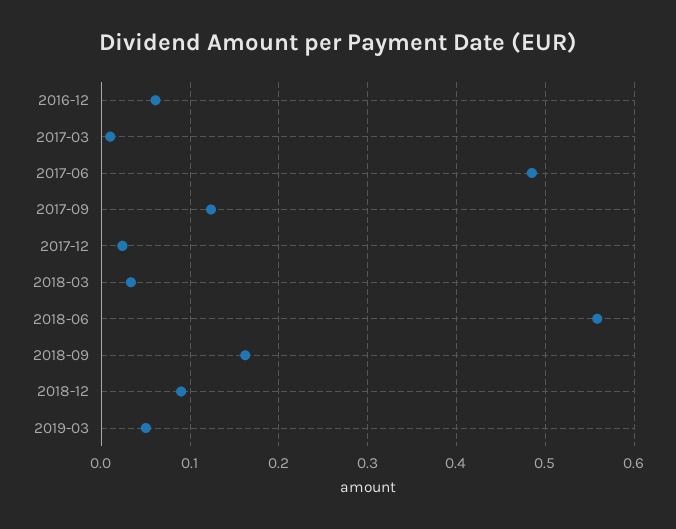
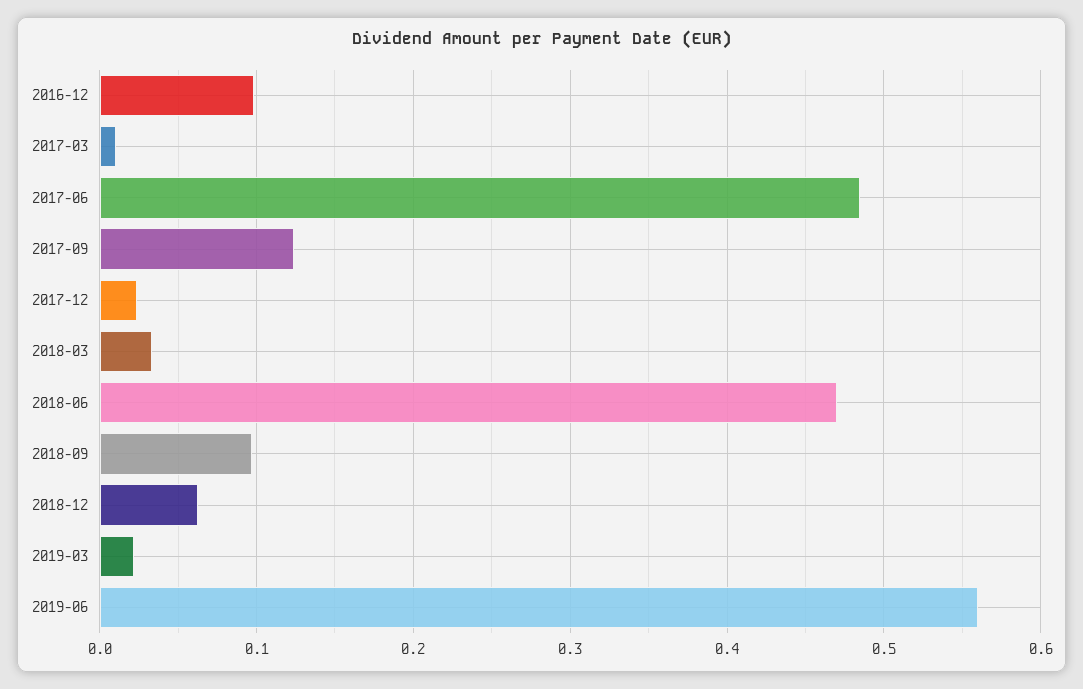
2016-12: 0.06 -> 0.1
2018-06: 0.56 -> 0.47
2018-09: 0.16 -> 0.1
2018-12: 0.09 -> 0.06
2019-03: 0.05 -> 0.02
2019-06: none -> 0.56

